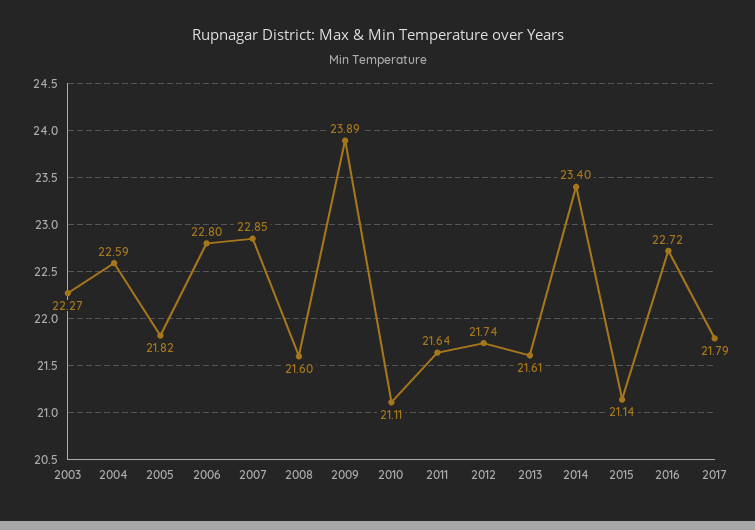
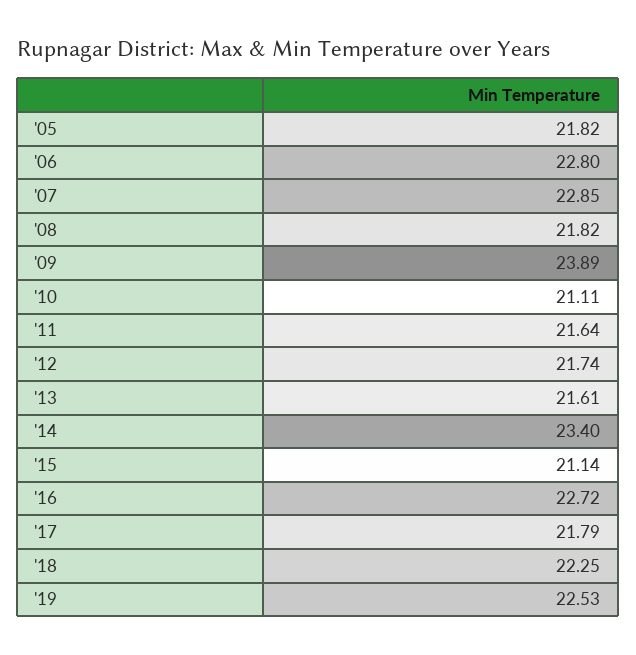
2003: 22.27 -> none
2004: 22.59 -> none
2008: 21.6 -> 21.82
'18: none -> 22.25
'19: none -> 22.53

